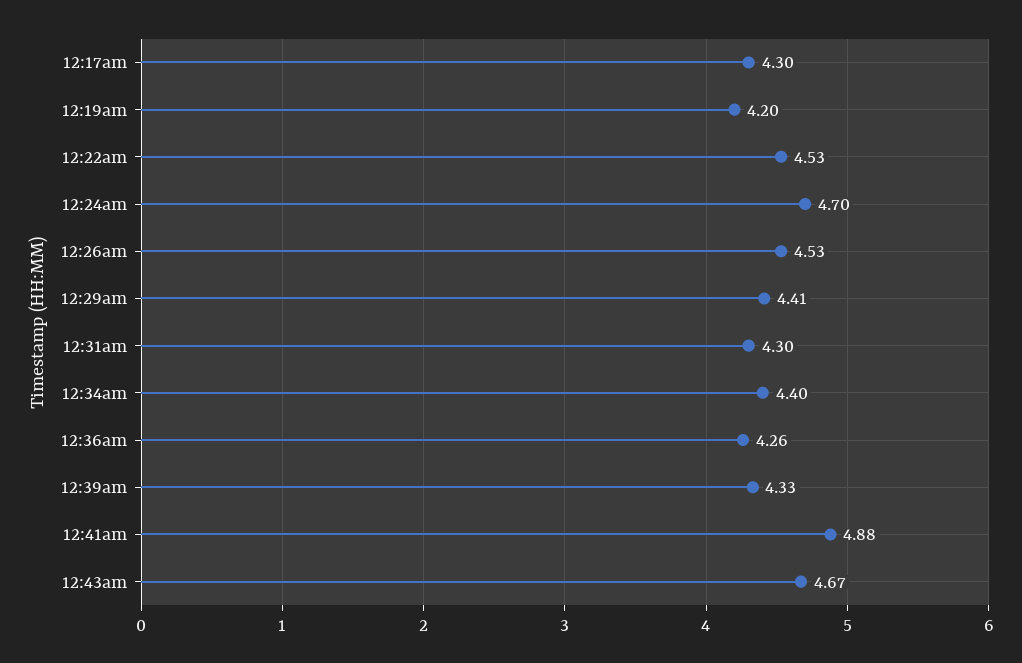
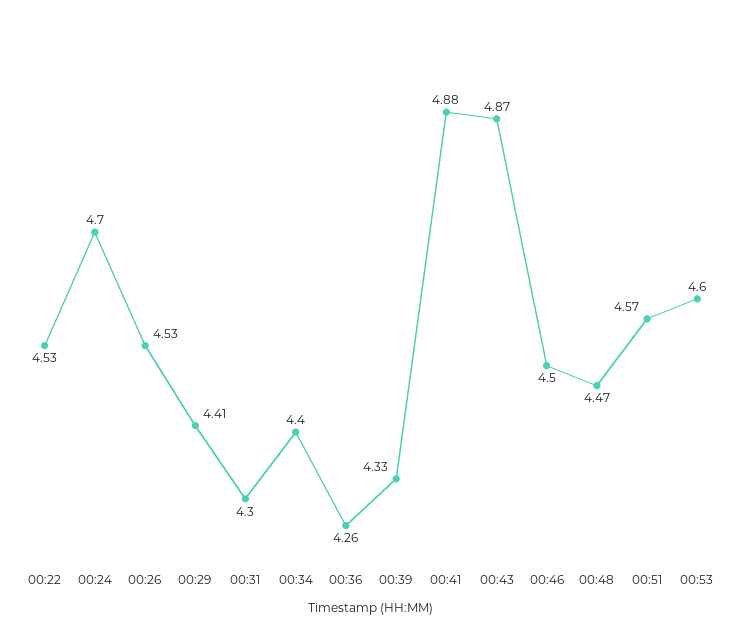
12:17am: 4.3 -> none
12:19am: 4.2 -> none
12:43am: 4.67 -> 4.87
00:46: none -> 4.5
00:48: none -> 4.47
00:51: none -> 4.57
00:53: none -> 4.6

